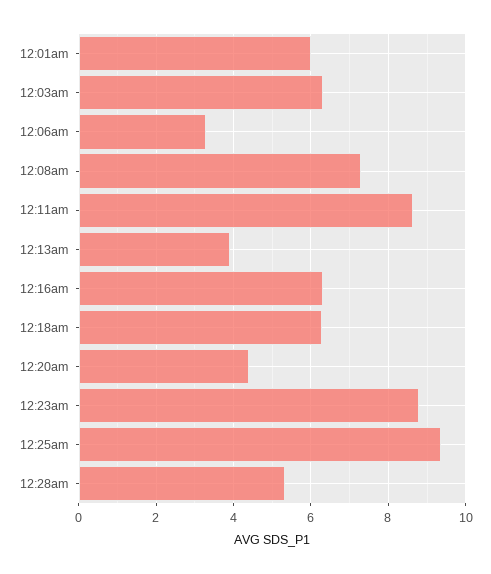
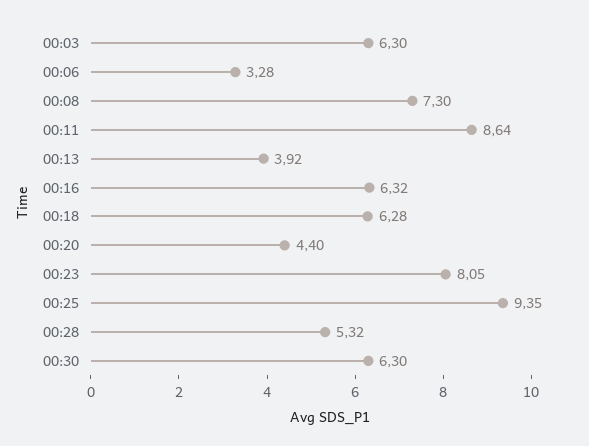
12:01am: 6 -> none
12:23am: 8.8 -> 8.05
00:30: none -> 6.3

